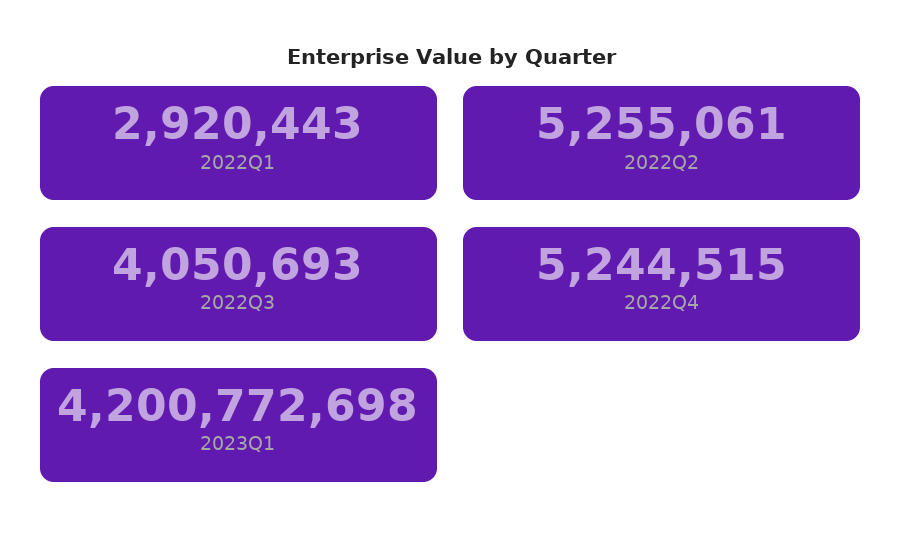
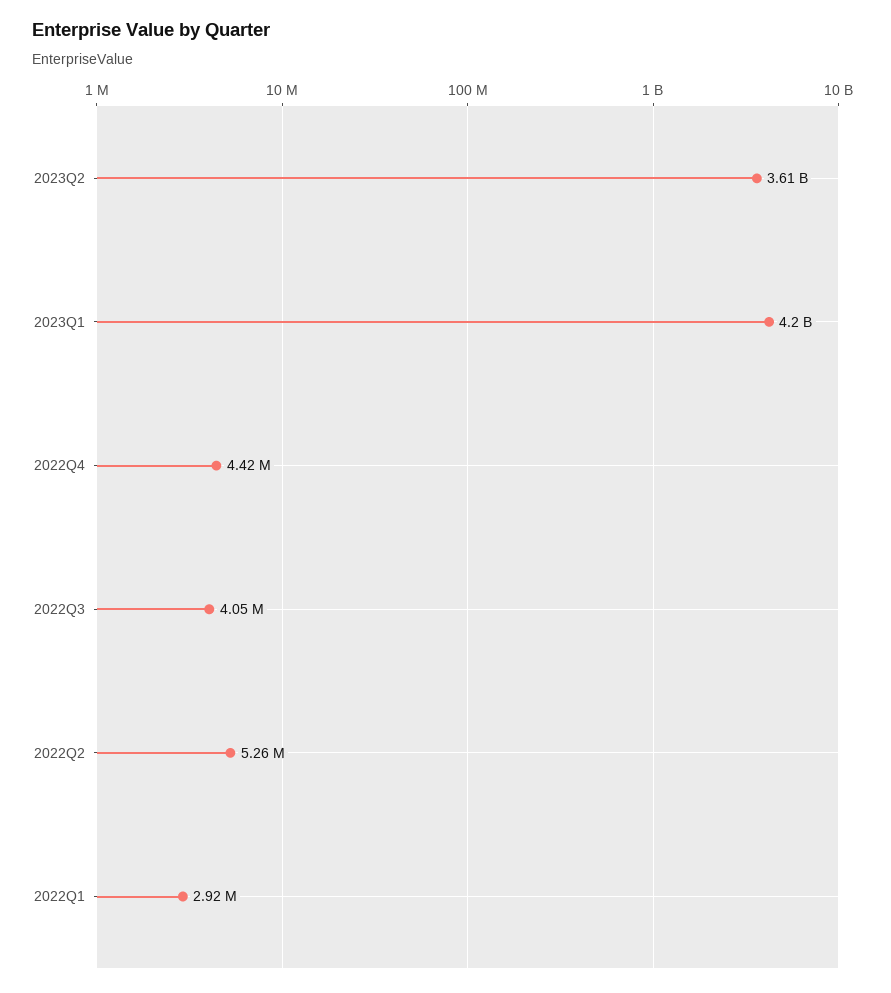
2022Q4: 5244515 -> 4420000
2023Q2: none -> 3610000000

